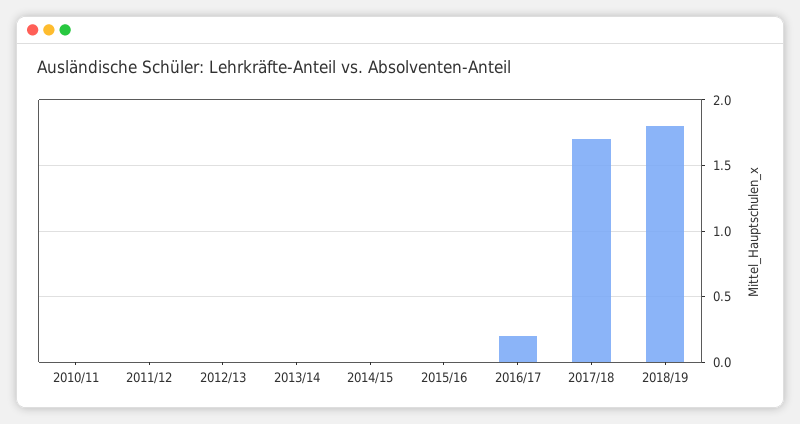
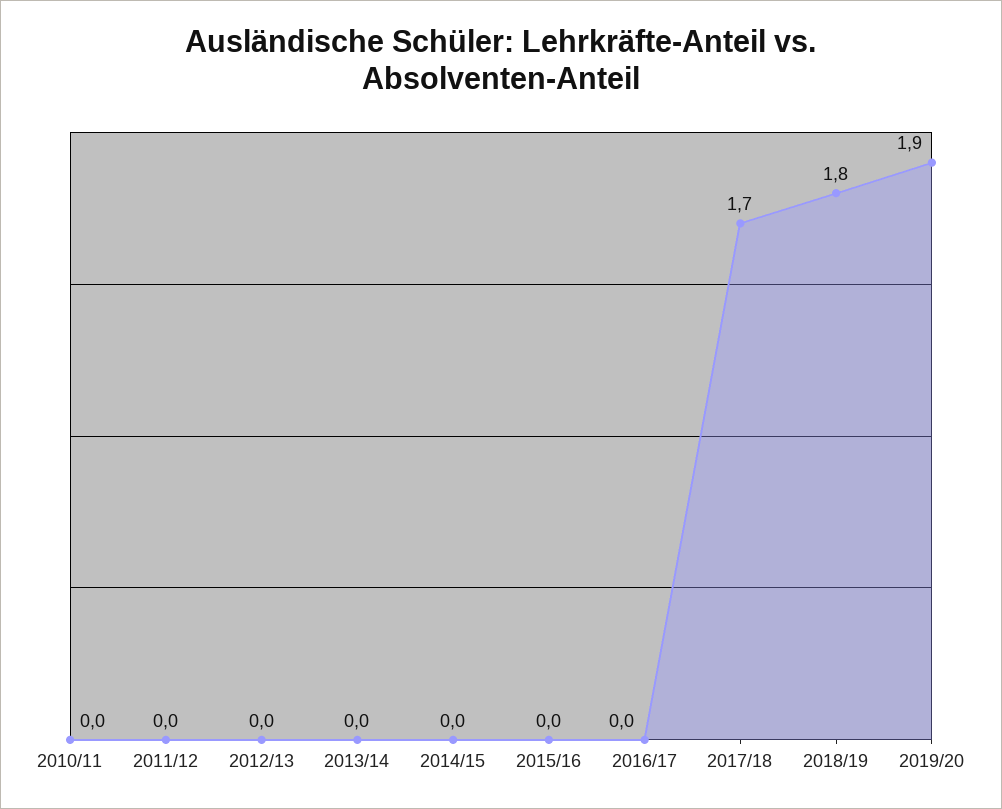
2016/17: 0.2 -> 0
2019/20: none -> 1.9

